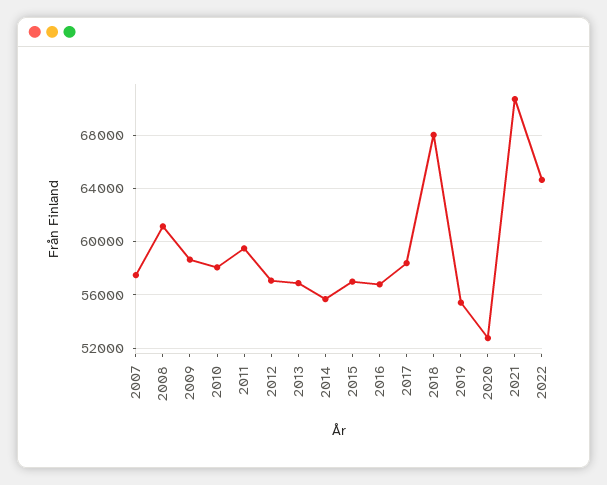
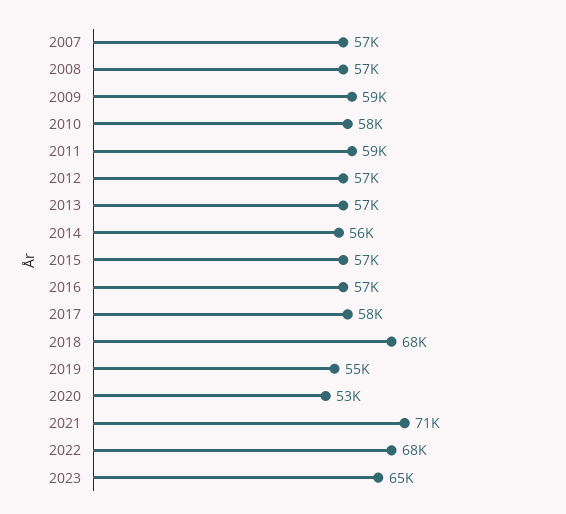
2008: 61000 -> 57000
2022: 64500 -> 68000
2023: none -> 65000

